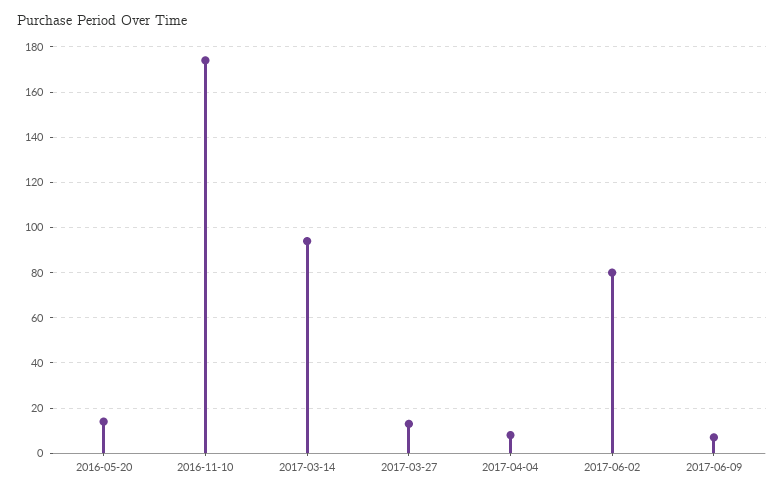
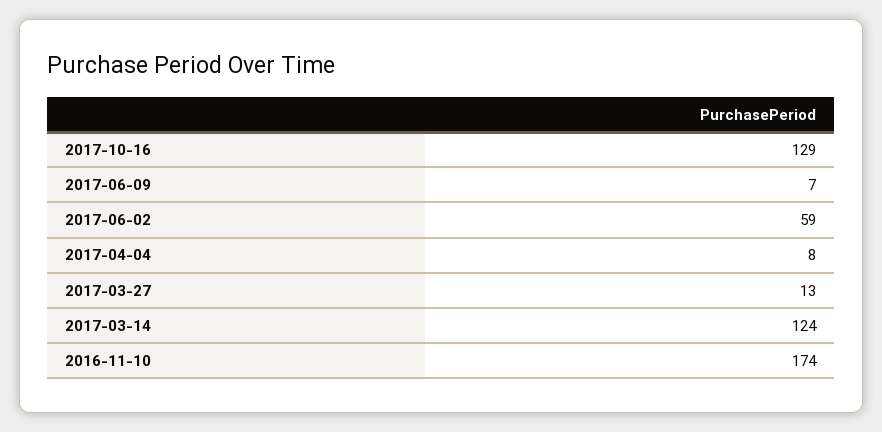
2016-05-20: 15 -> none
2017-03-14: 95 -> 124
2017-06-02: 80 -> 59
2017-10-16: none -> 129

